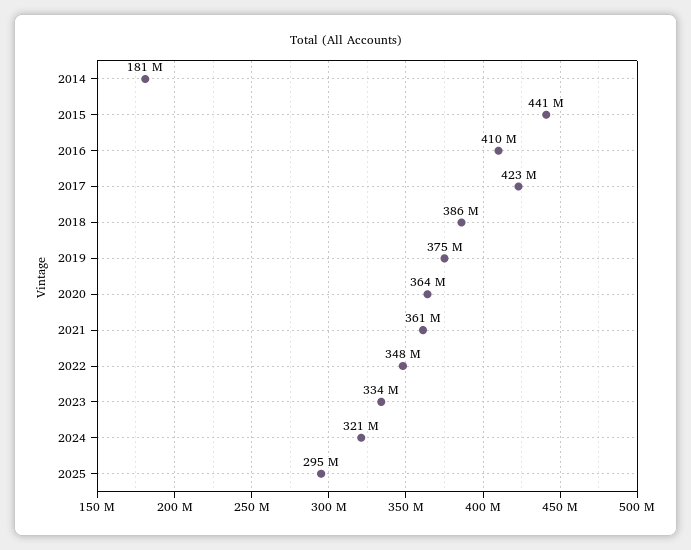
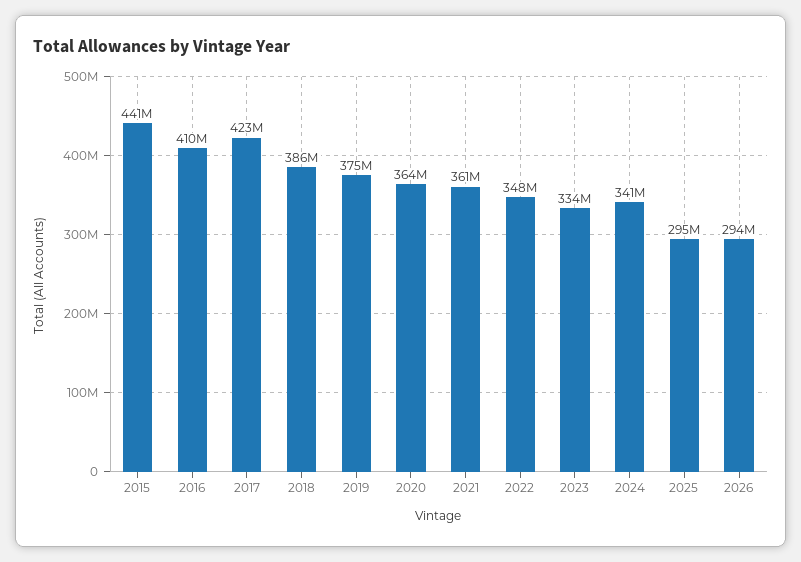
2014: 181000000 -> none
2024: 321000000 -> 341000000
2026: none -> 294000000

